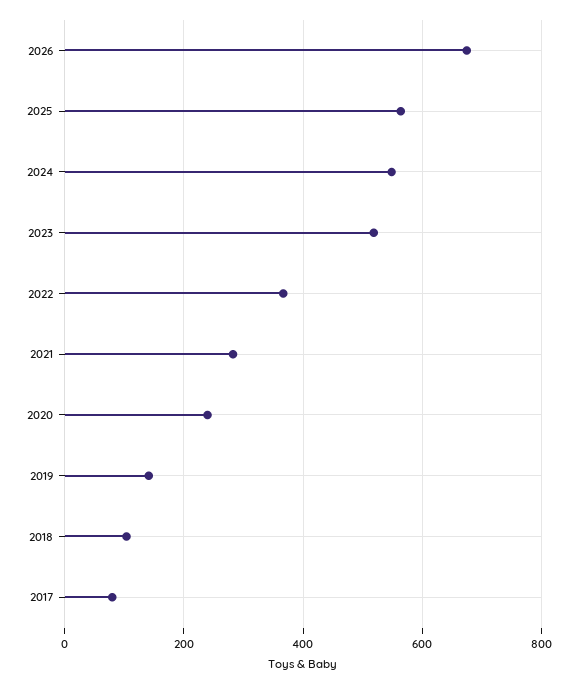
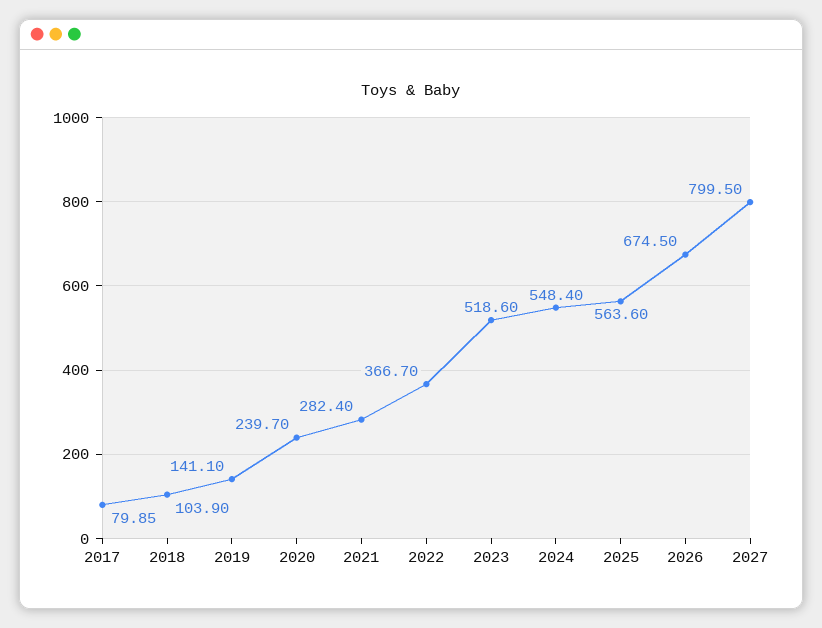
2027: none -> 799.5

